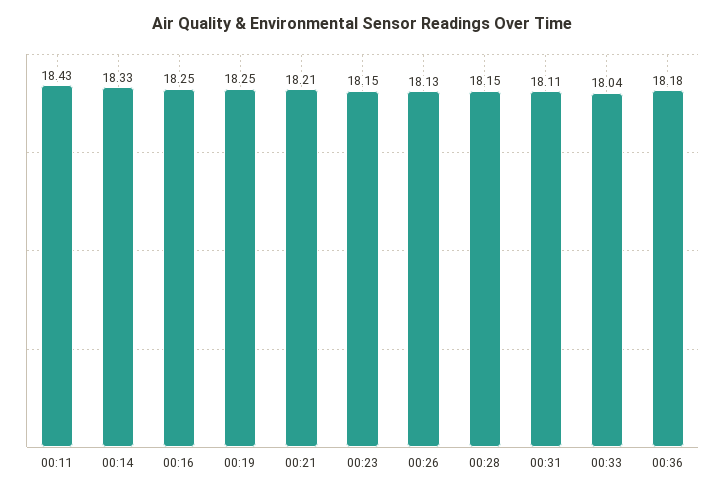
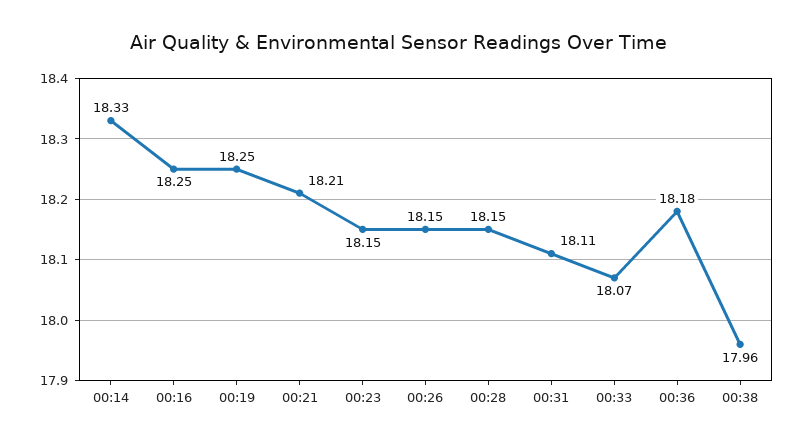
00:11: 18.43 -> none
00:26: 18.13 -> 18.15
00:33: 18.04 -> 18.07
00:38: none -> 17.96

